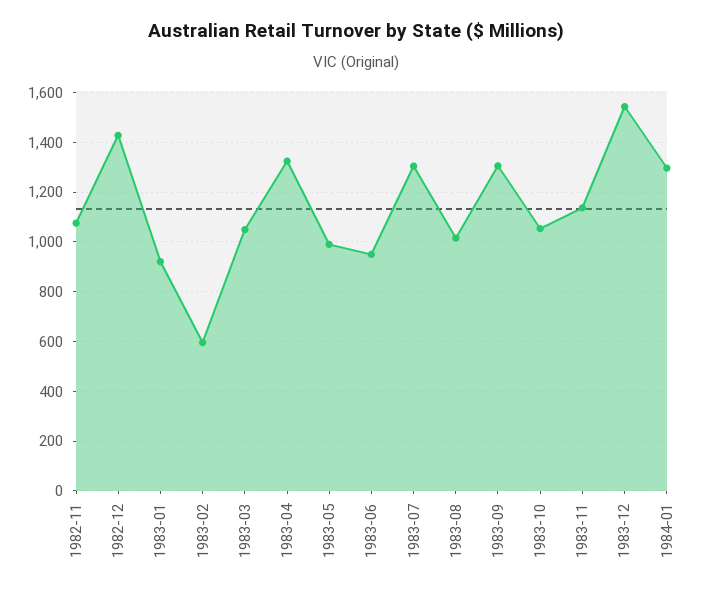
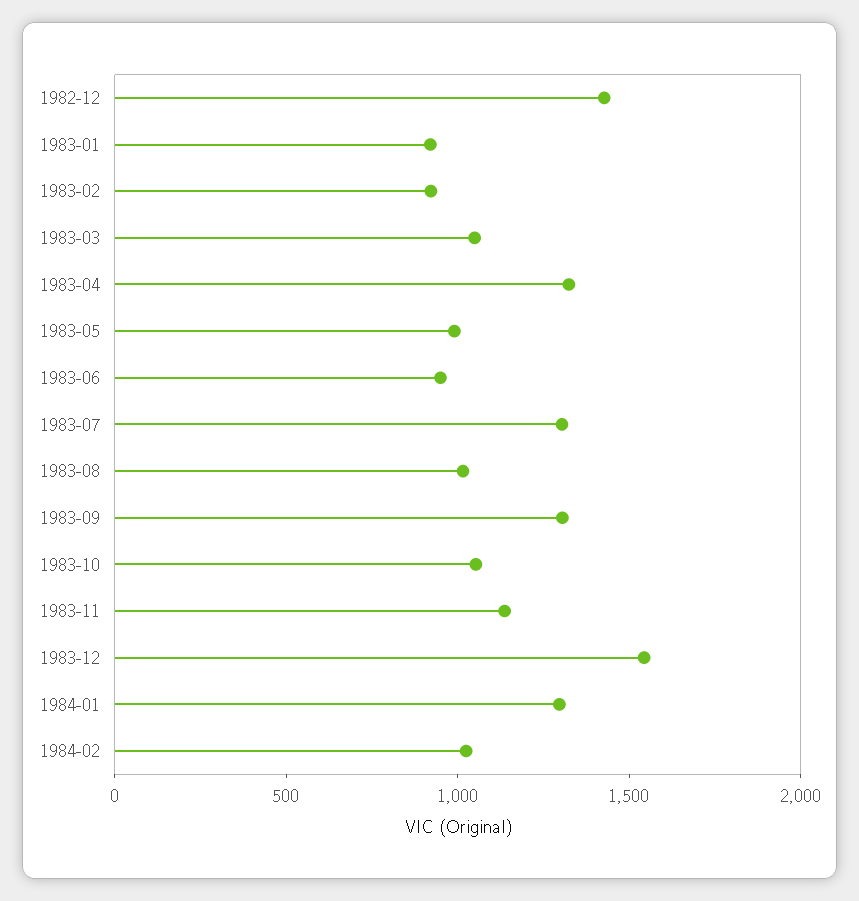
1982-11: 1075 -> none
1983-02: 600 -> 900
1984-02: none -> 1000

